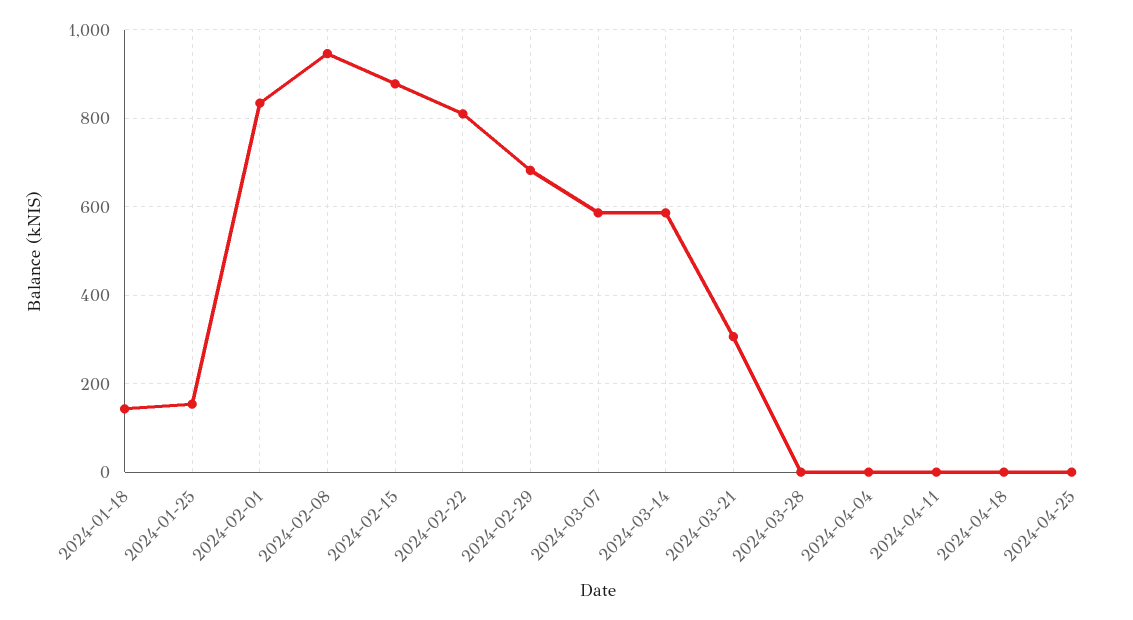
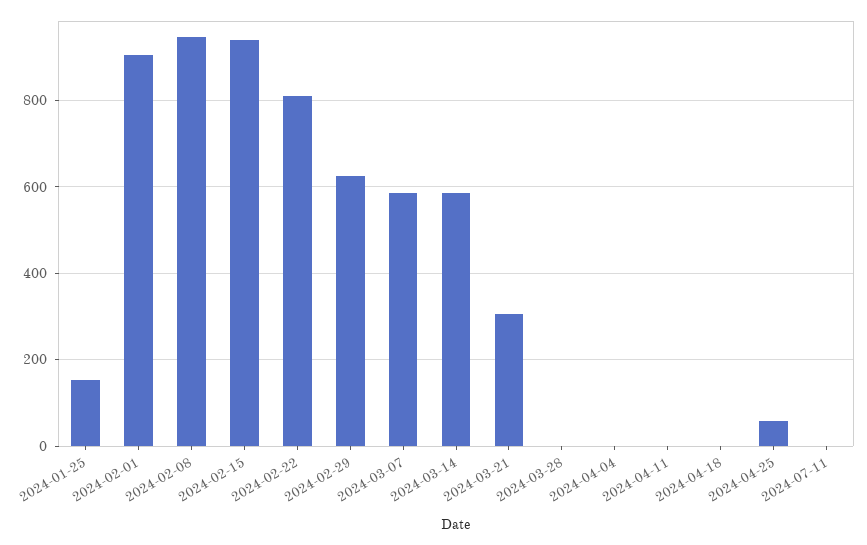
2024-01-18: 140 -> none
2024-02-01: 840 -> 900
2024-02-15: 880 -> 940
2024-02-29: 680 -> 620
2024-04-25: 0 -> 60
2024-07-11: none -> 0

